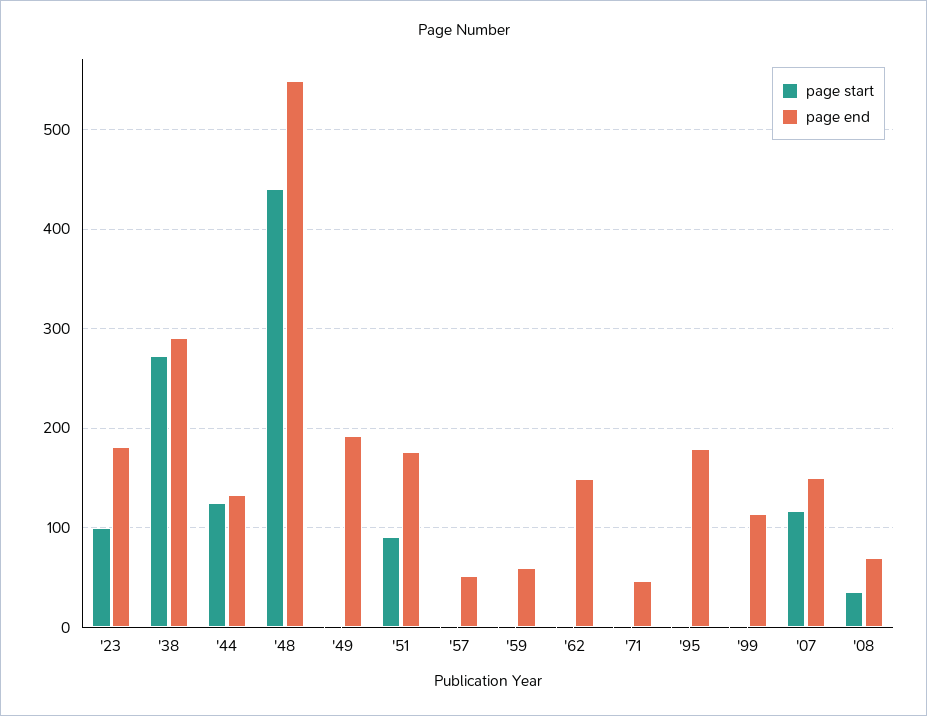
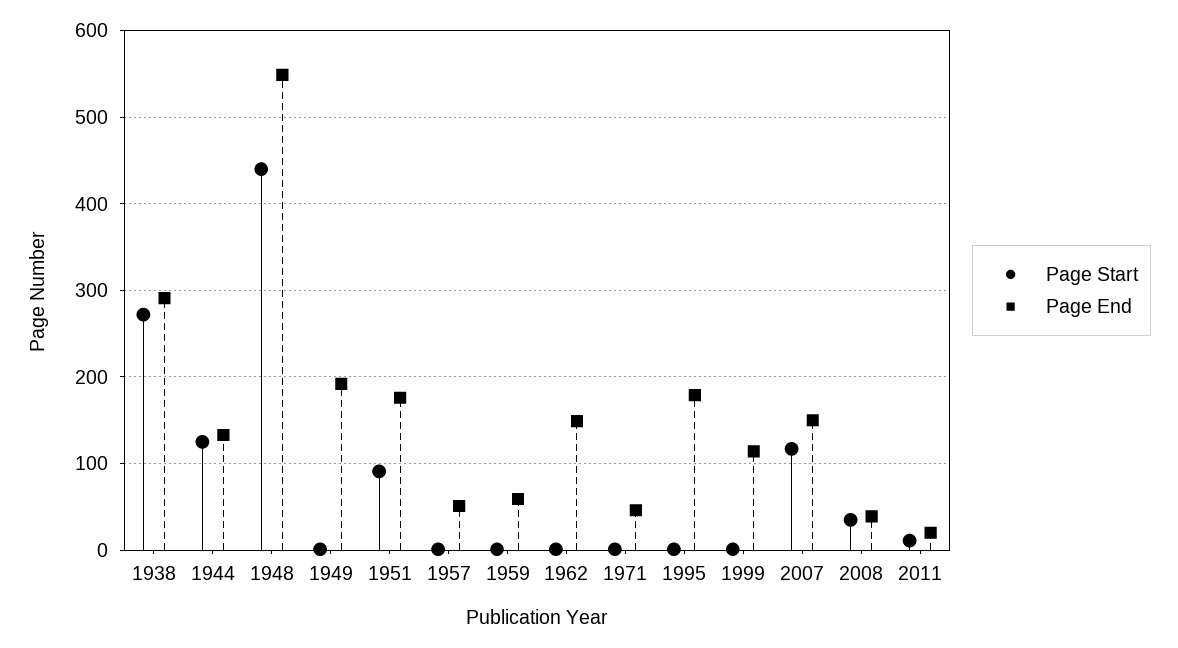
page start, '23: 100 -> none
page end, '23: 180 -> none
page end, '08: 70 -> 40
page start, 2011: none -> 10
page end, 2011: none -> 20

